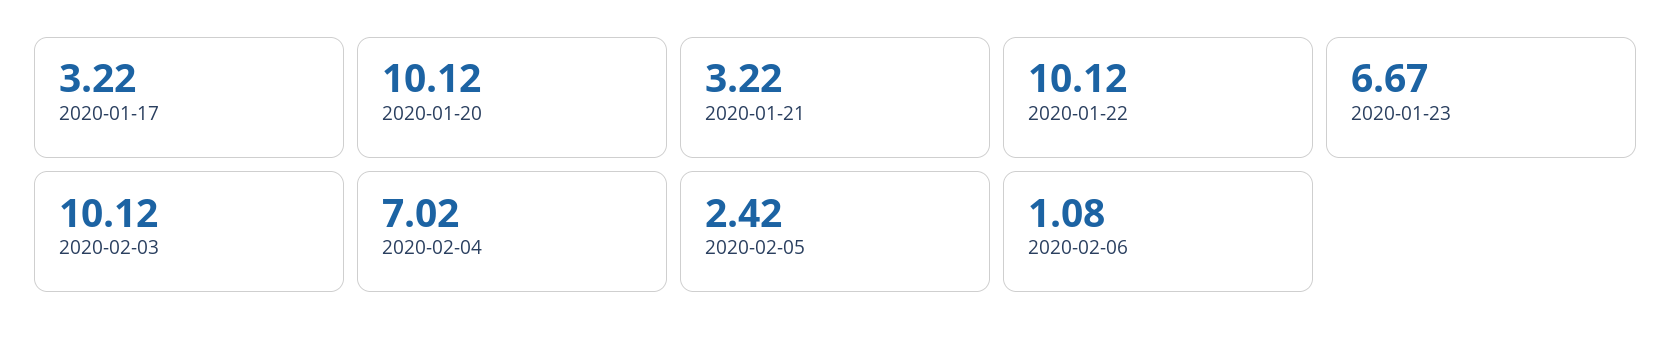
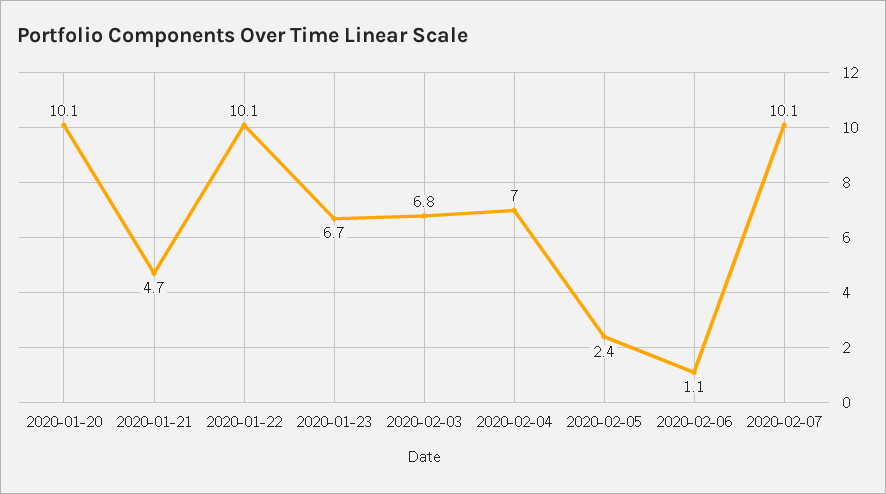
2020-01-17: 3.22 -> none
2020-01-21: 3.22 -> 4.7
2020-02-03: 10.12 -> 6.8
2020-02-07: none -> 10.1

